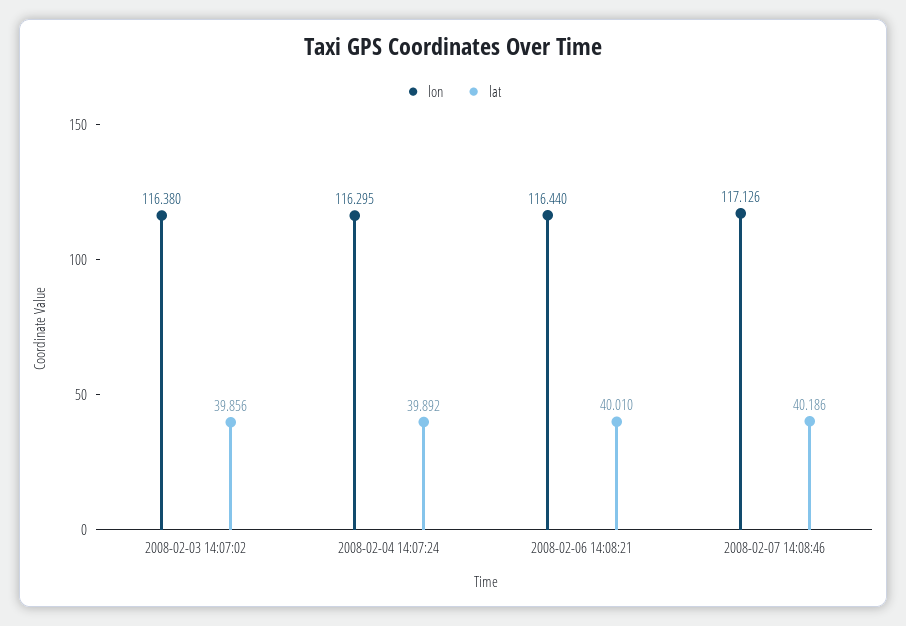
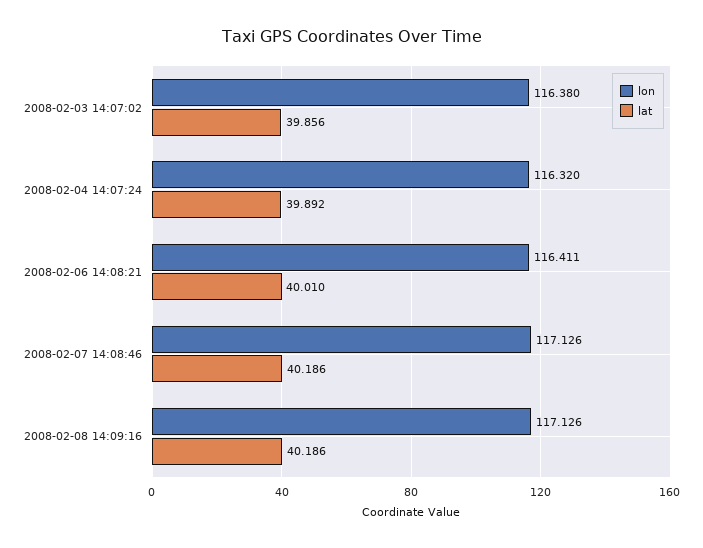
lon, 2008-02-04 14:07:24: 116.295 -> 116.32
lon, 2008-02-06 14:08:21: 116.44 -> 116.411
lon, 2008-02-08 14:09:16: none -> 117.126
lat, 2008-02-08 14:09:16: none -> 40.186

